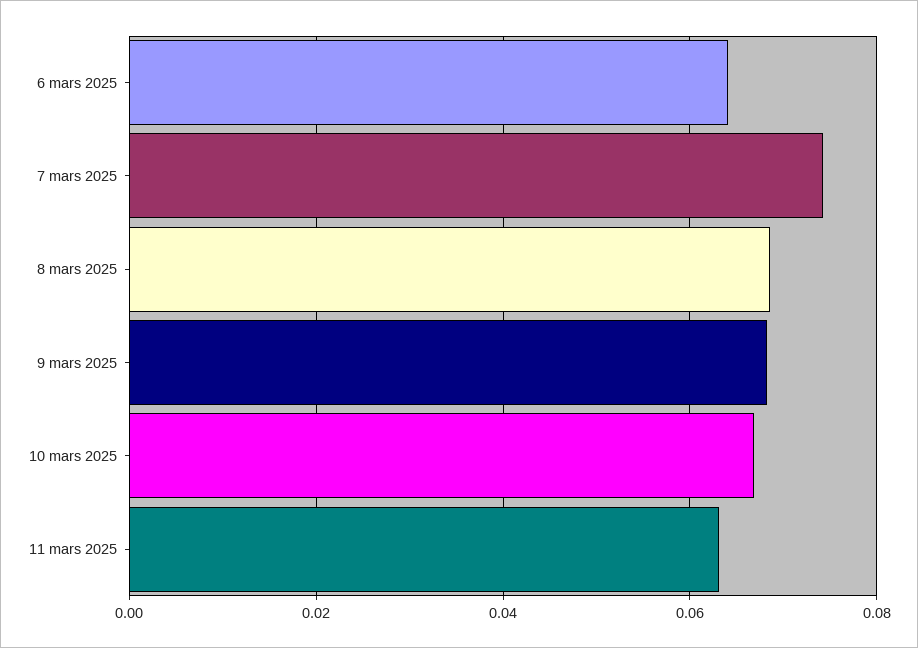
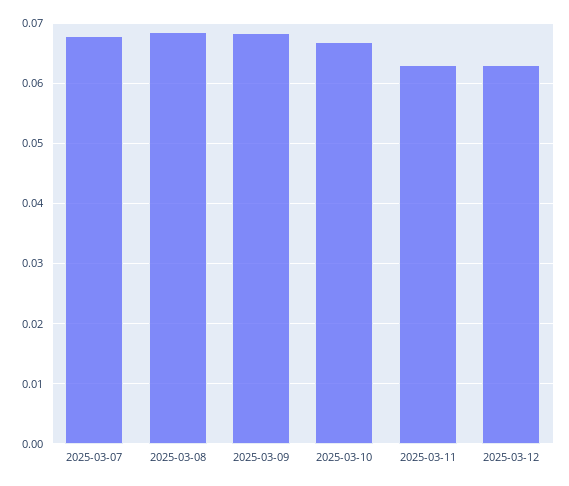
6 mars 2025: 0.064 -> none
7 mars 2025: 0.074 -> 0.068
2025-03-12: none -> 0.063

